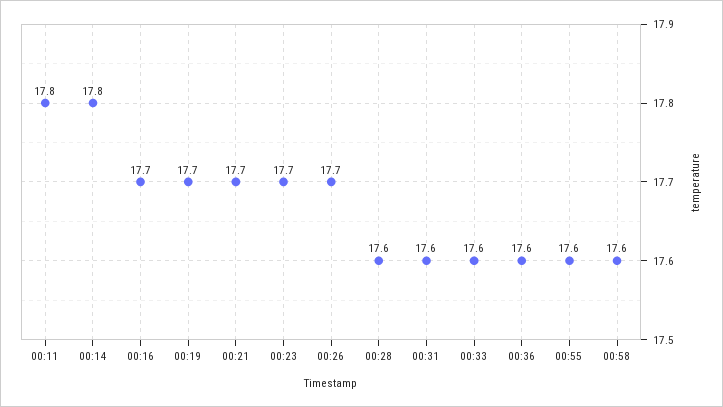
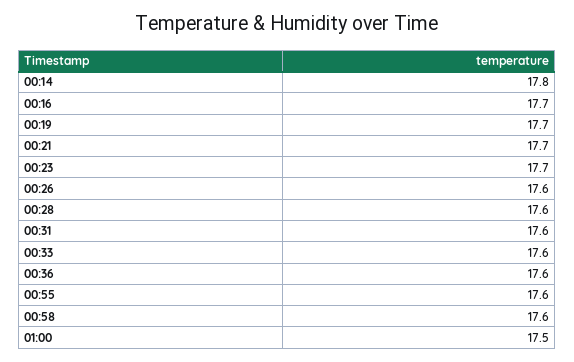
00:11: 17.8 -> none
00:26: 17.7 -> 17.6
01:00: none -> 17.5

